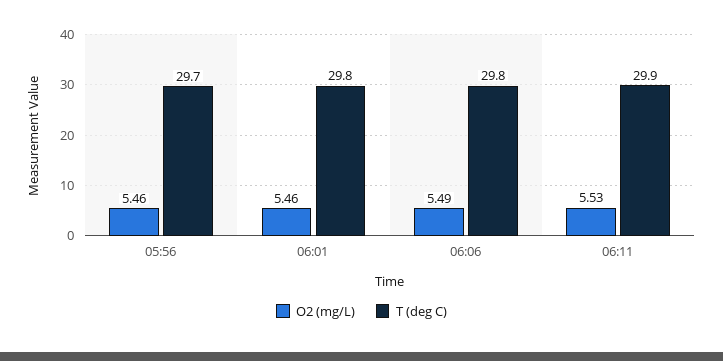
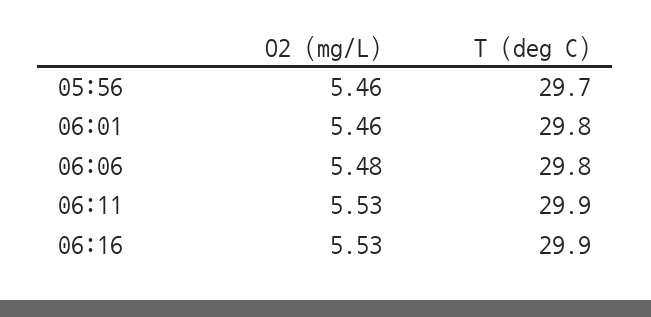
O2 (mg/L), 06:06: 5.49 -> 5.48
O2 (mg/L), 06:16: none -> 5.53
T (deg C), 06:16: none -> 29.9

